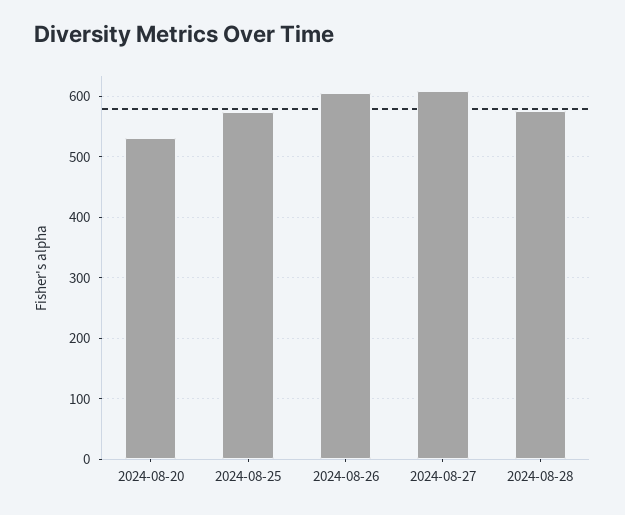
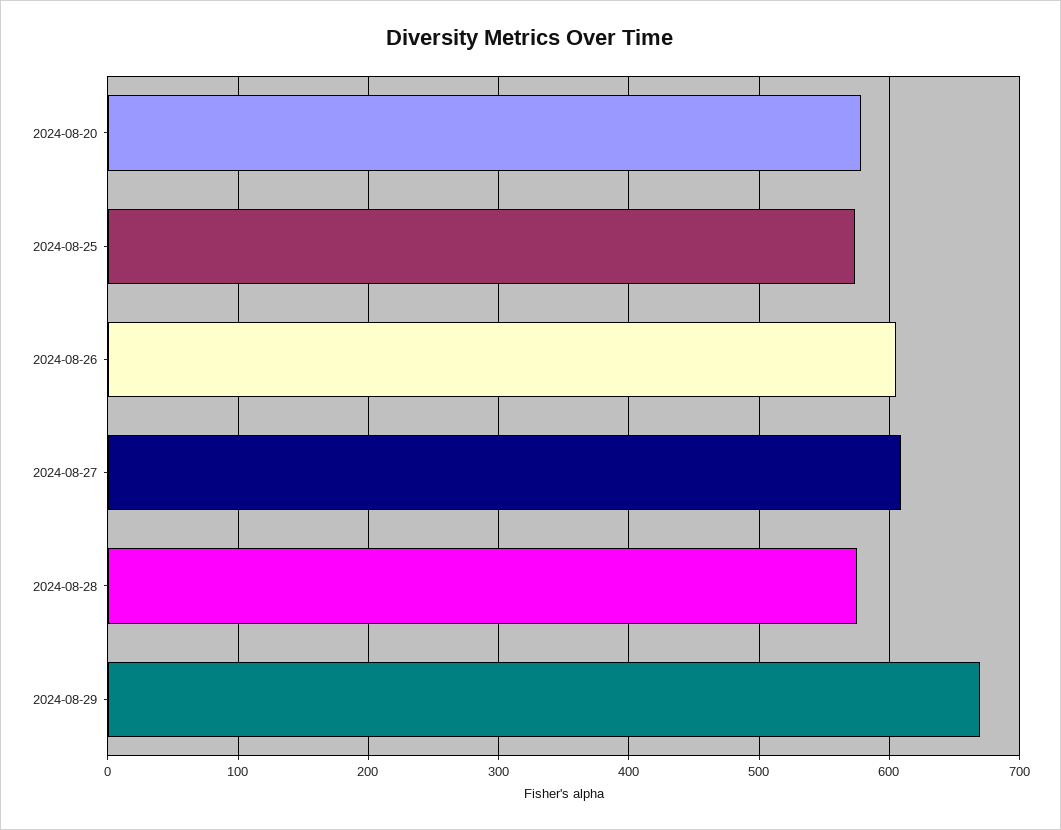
2024-08-20: 530 -> 580
2024-08-29: none -> 670

